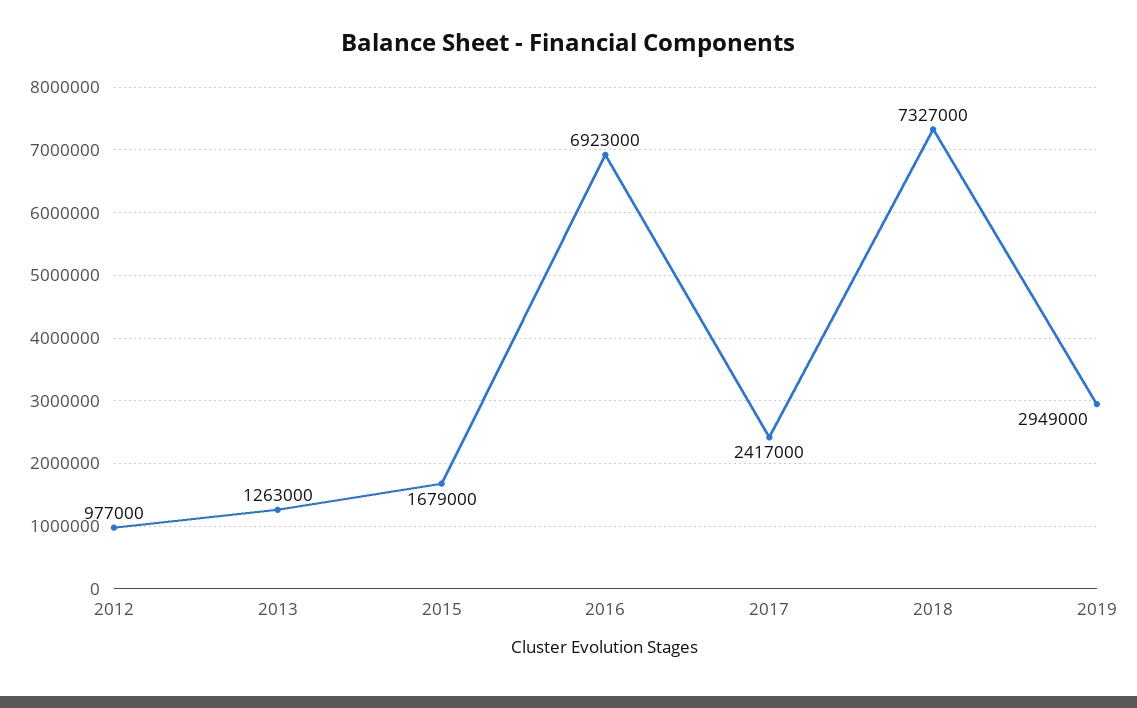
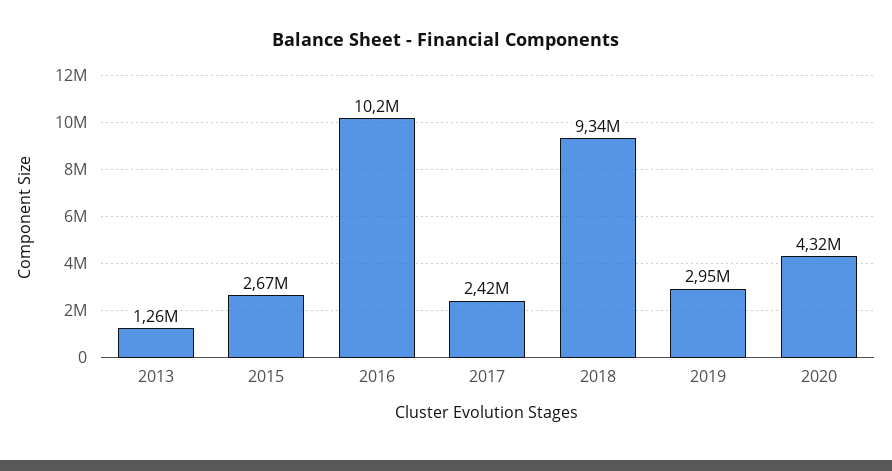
2012: 977000 -> none
2015: 1679000 -> 2670000
2016: 6923000 -> 10200000
2018: 7327000 -> 9340000
2020: none -> 4320000

